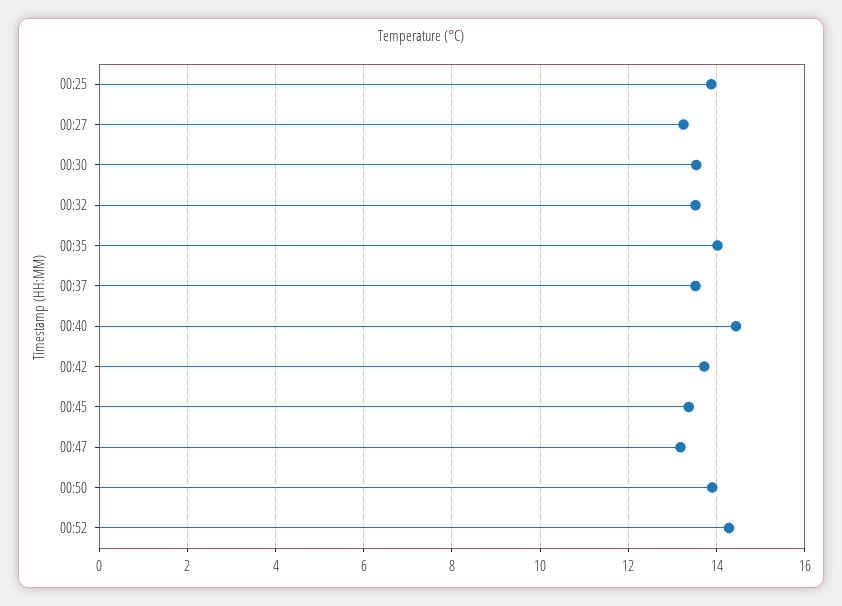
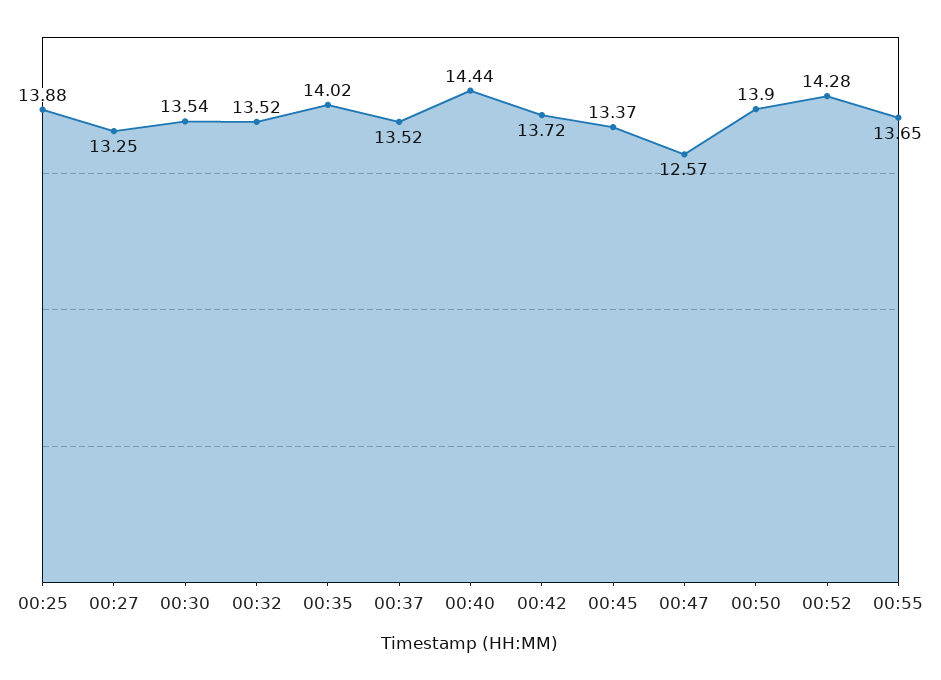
00:47: 13.2 -> 12.57
00:55: none -> 13.65

